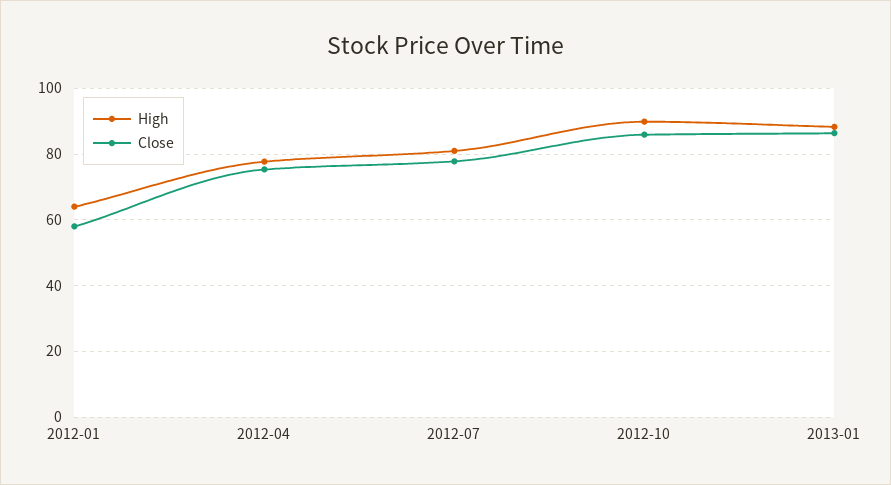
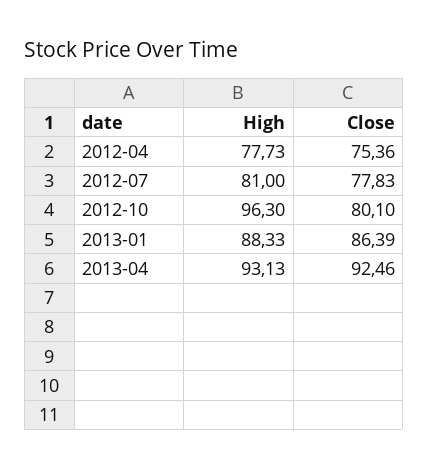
High, 2012-01: 64 -> none
Close, 2012-01: 58 -> none
High, 2012-10: 90 -> 96.3
Close, 2012-10: 86 -> 80.1
High, 2013-04: none -> 93.13
Close, 2013-04: none -> 92.46

